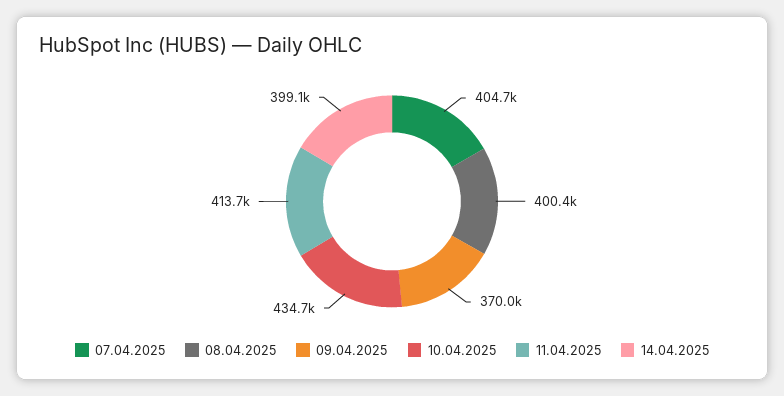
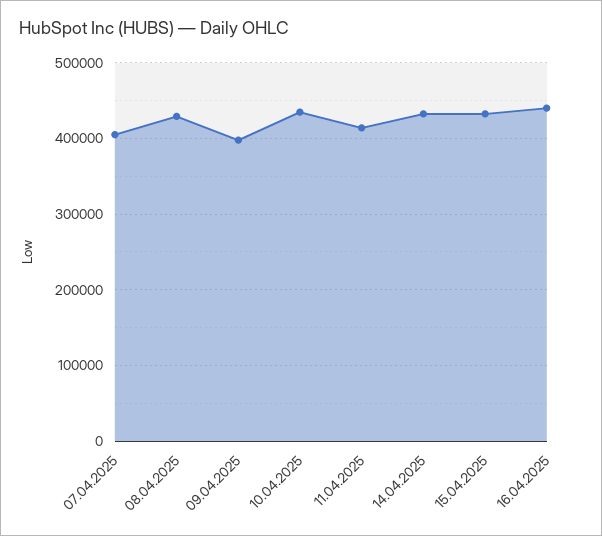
08.04.2025: 400400 -> 430000
09.04.2025: 370000 -> 400000
14.04.2025: 399100 -> 430000
15.04.2025: none -> 430000
16.04.2025: none -> 440000

